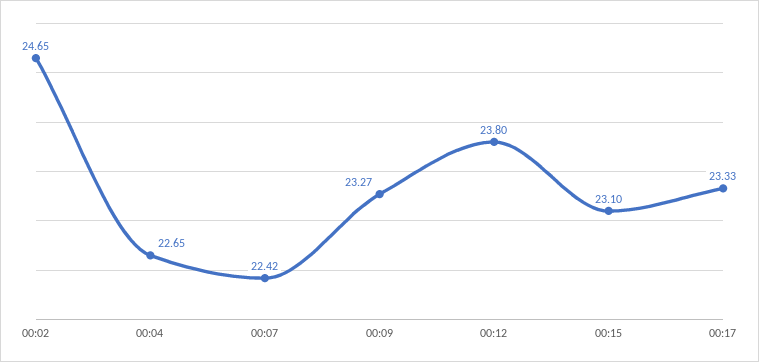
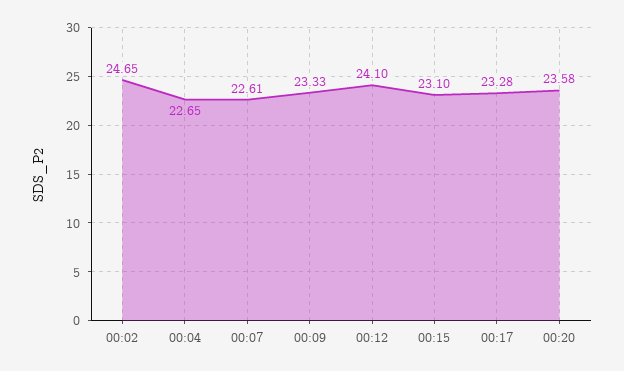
00:07: 22.42 -> 22.61
00:09: 23.27 -> 23.33
00:12: 23.8 -> 24.1
00:17: 23.33 -> 23.28
00:20: none -> 23.58

